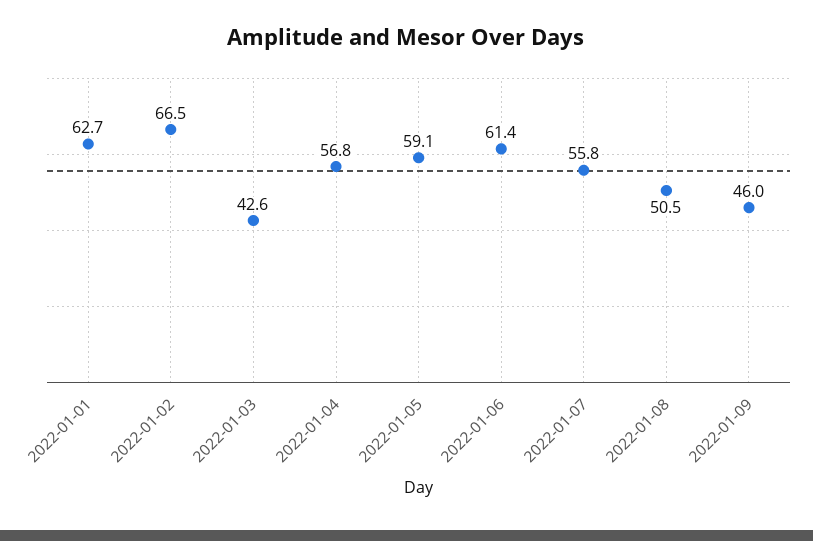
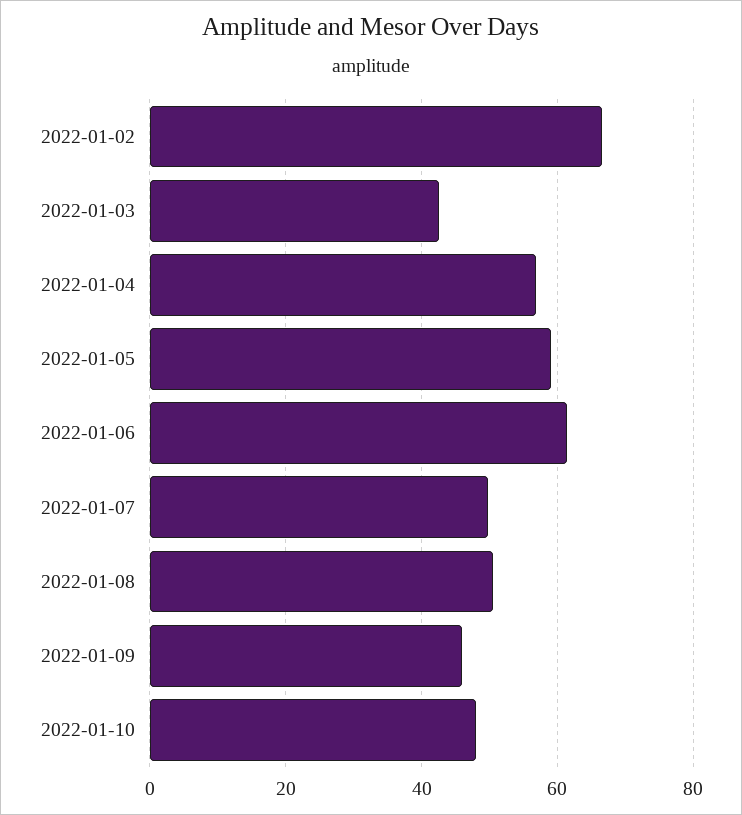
2022-01-01: 62.7 -> none
2022-01-07: 55.8 -> 50
2022-01-10: none -> 48

